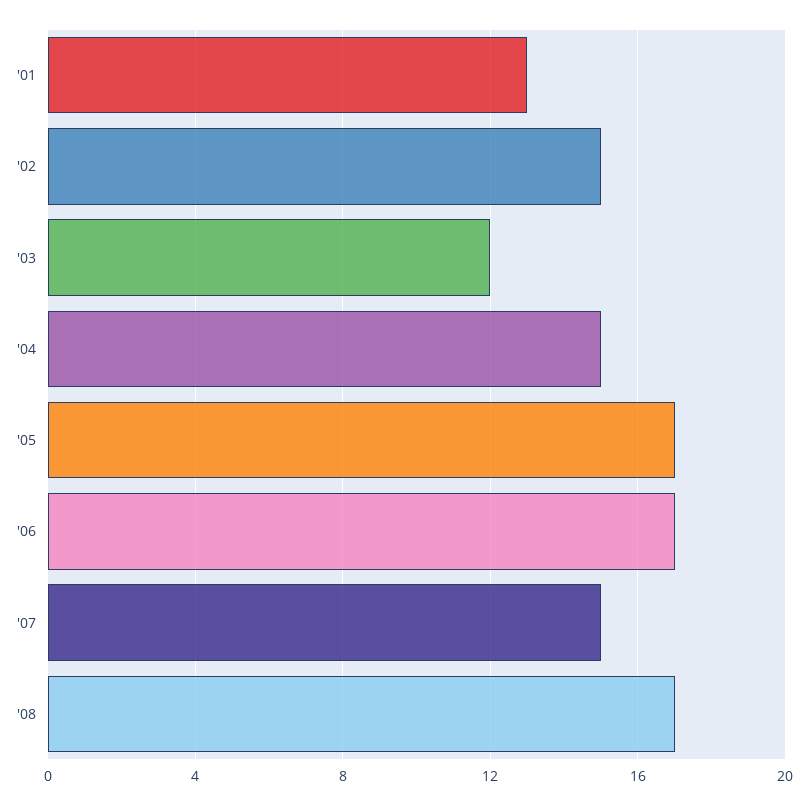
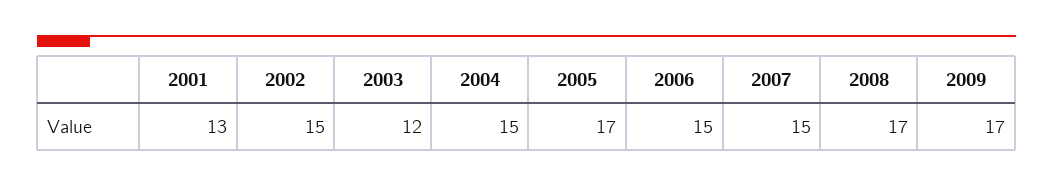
'06: 17 -> 15
2009: none -> 17

